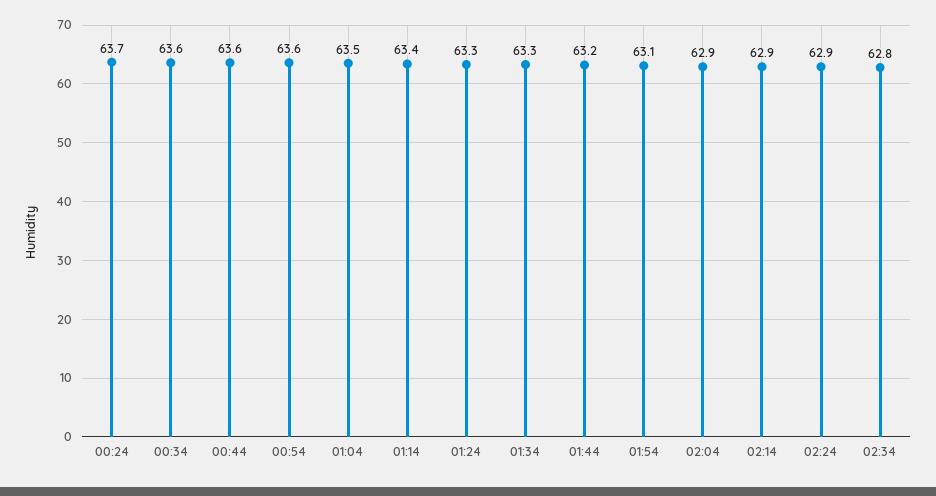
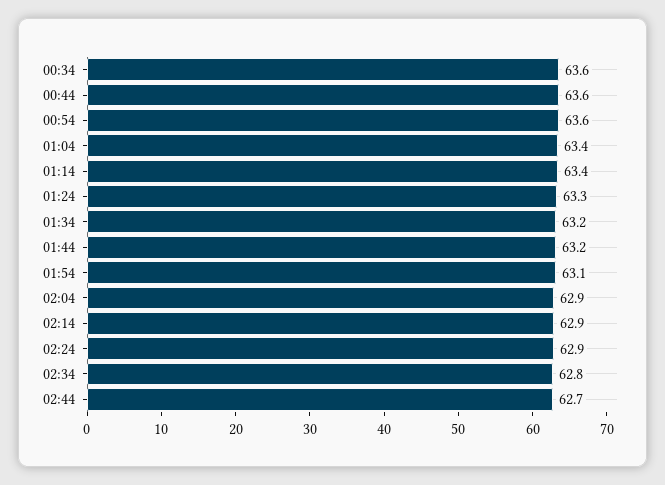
00:24: 63.7 -> none
01:04: 63.5 -> 63.4
01:34: 63.3 -> 63.2
02:44: none -> 62.7

